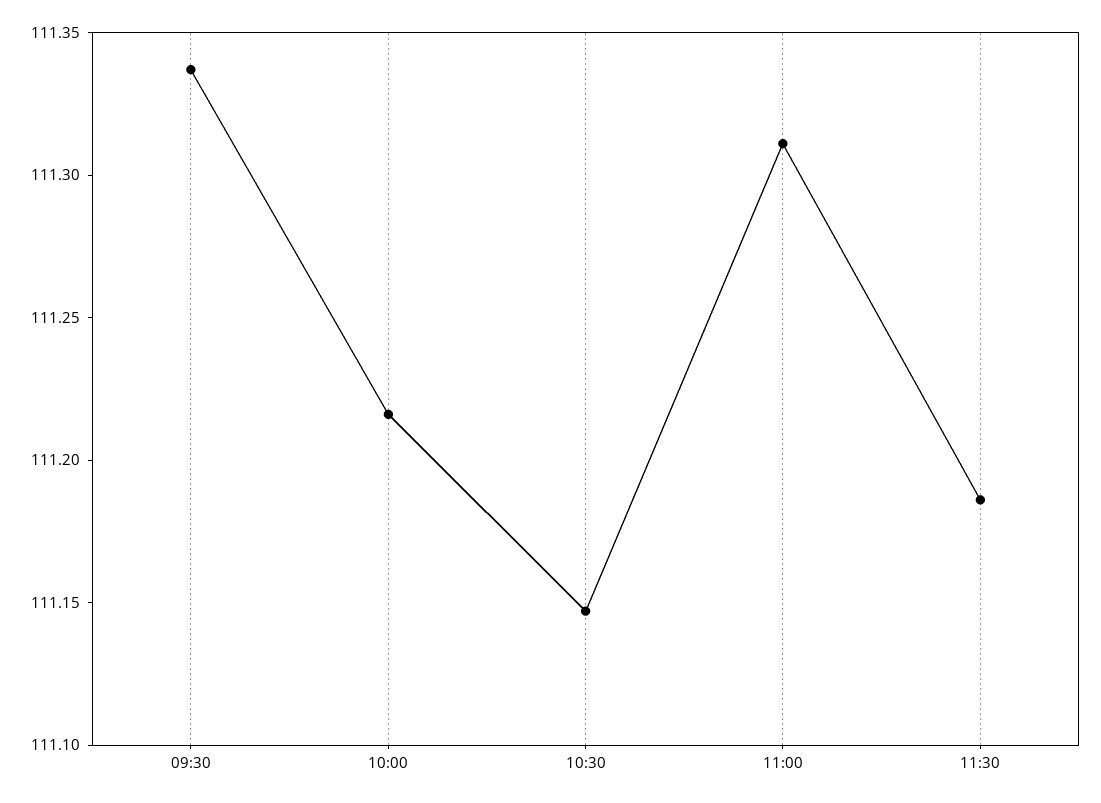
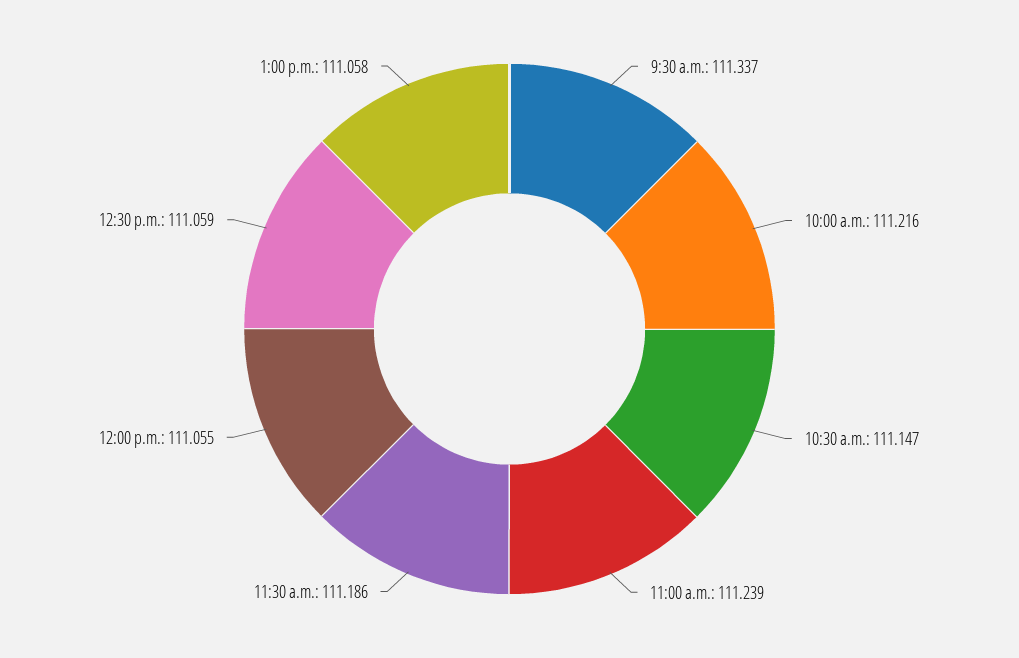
11:00: 111.31 -> 111.239
12:00 p.m.: none -> 111.055
12:30 p.m.: none -> 111.059
1:00 p.m.: none -> 111.058

